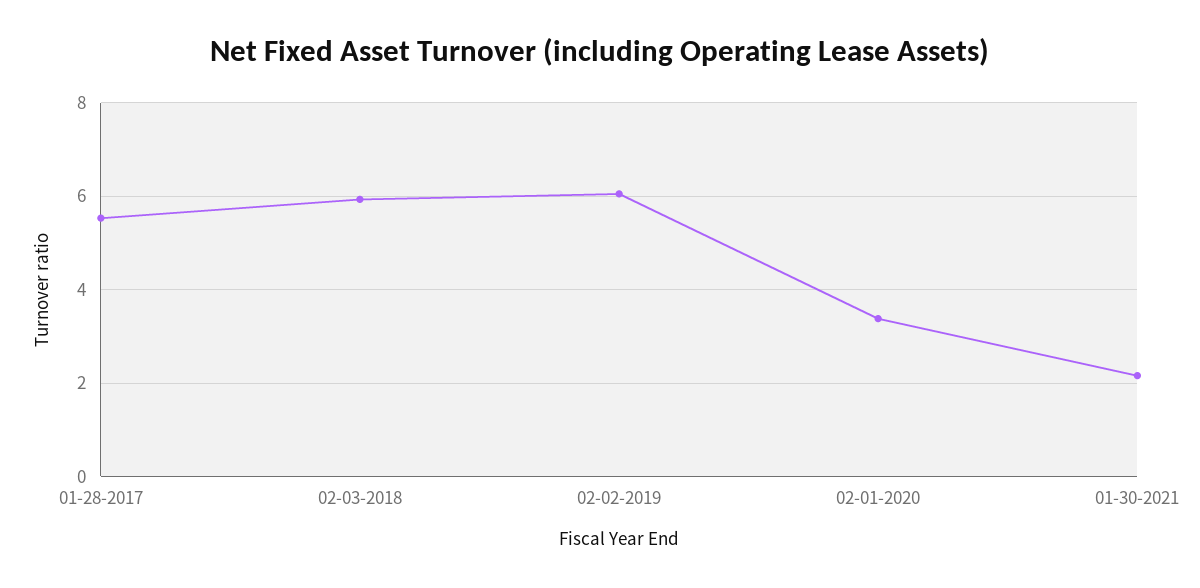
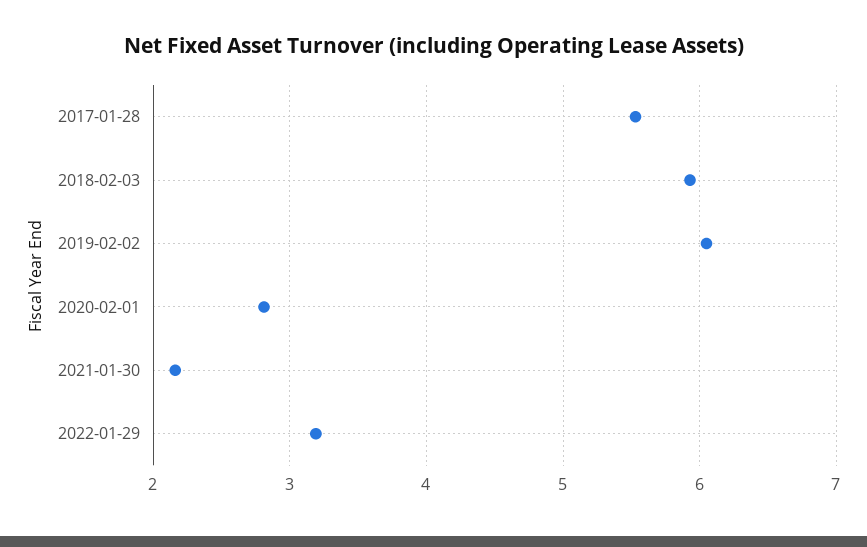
02-01-2020: 3.4 -> 2.8
2022-01-29: none -> 3.2

